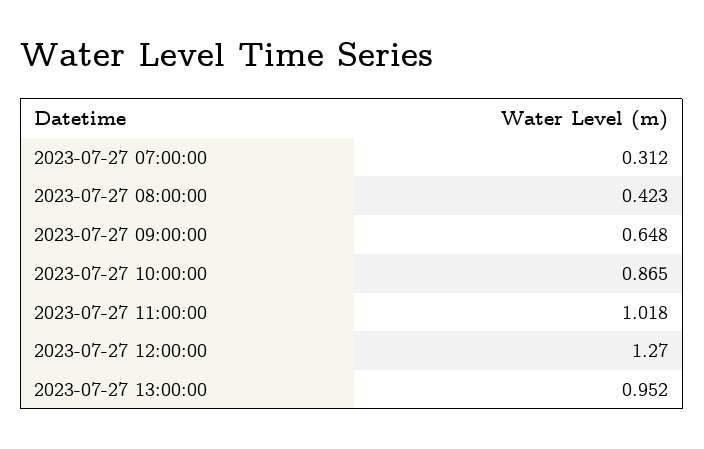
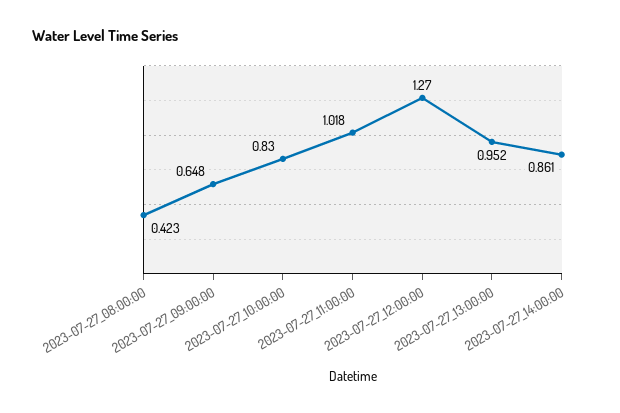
2023-07-27 07:00:00: 0.312 -> none
2023-07-27 10:00:00: 0.865 -> 0.83
2023-07-27_14:00:00: none -> 0.861

